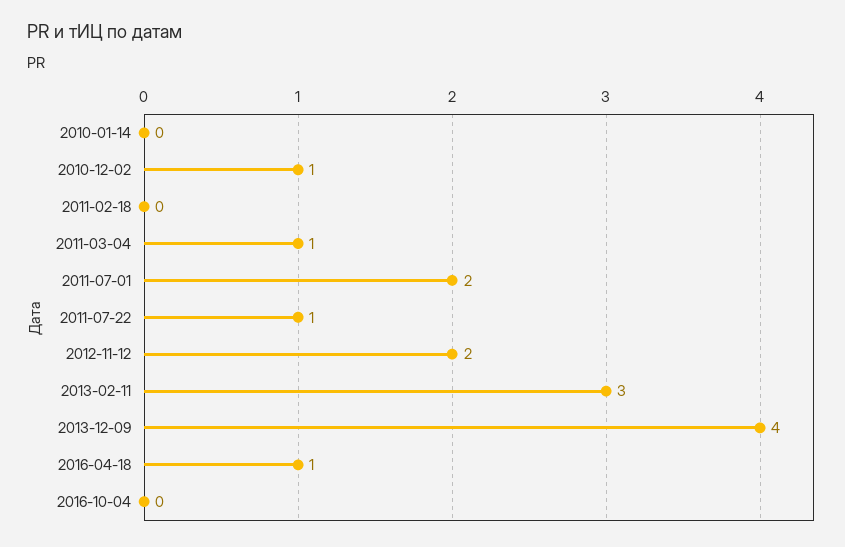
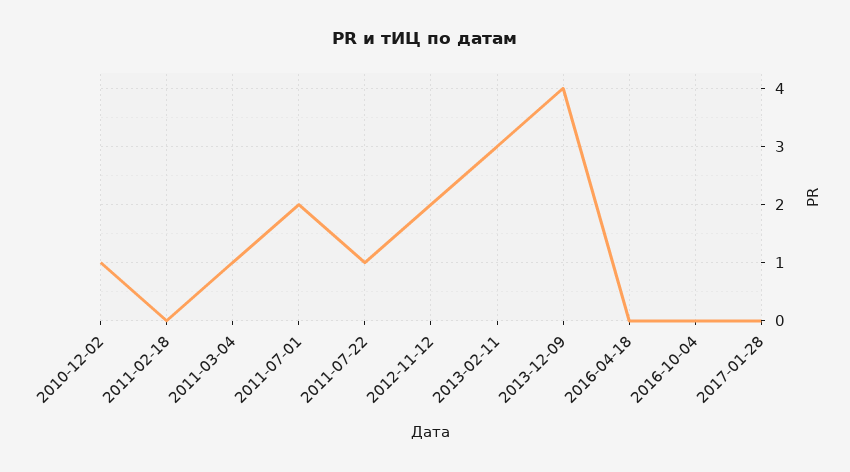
2010-01-14: 0 -> none
2016-04-18: 1 -> 0
2017-01-28: none -> 0

